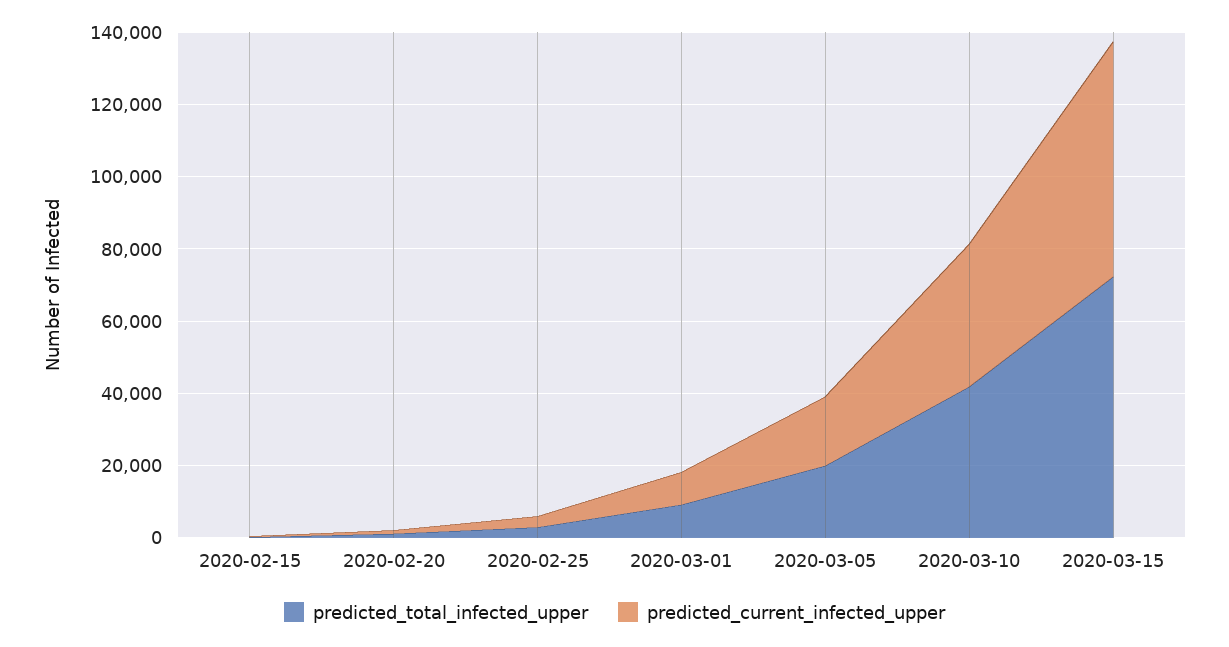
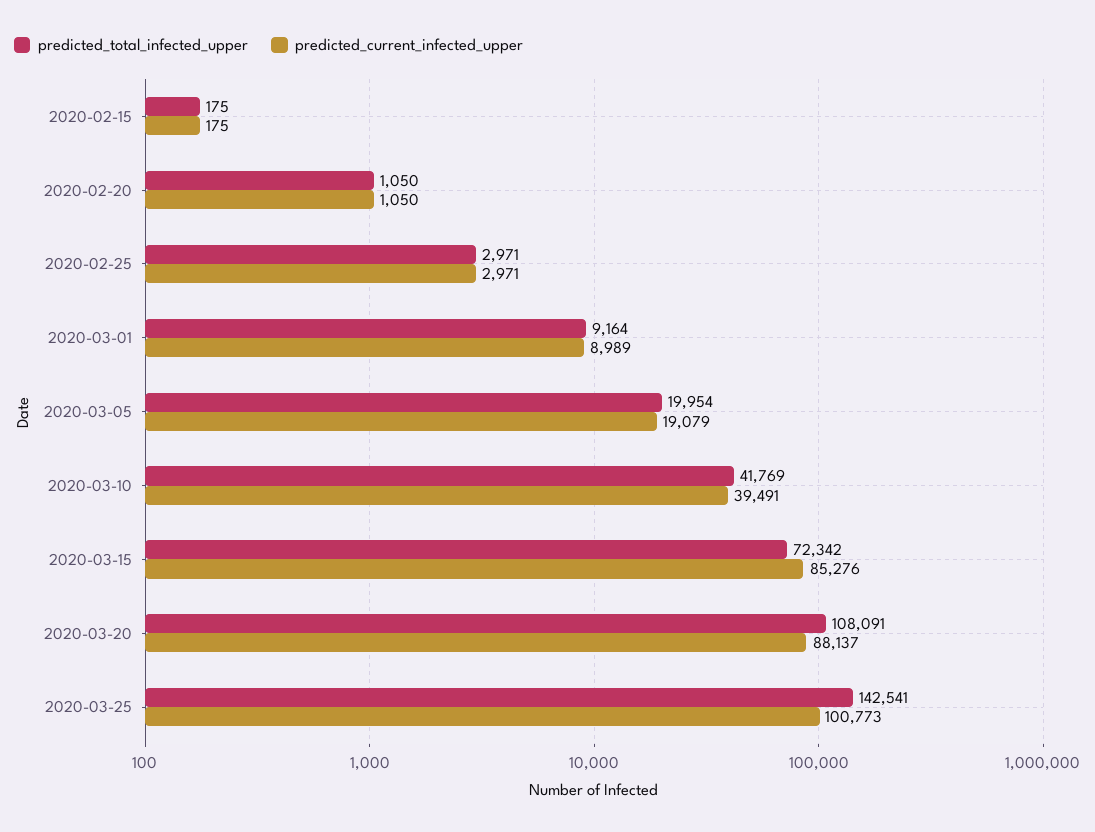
predicted_current_infected_upper, 2020-03-15: 65000 -> 85276
predicted_total_infected_upper, 2020-03-20: none -> 108091
predicted_current_infected_upper, 2020-03-20: none -> 88137
predicted_total_infected_upper, 2020-03-25: none -> 142541
predicted_current_infected_upper, 2020-03-25: none -> 100773

